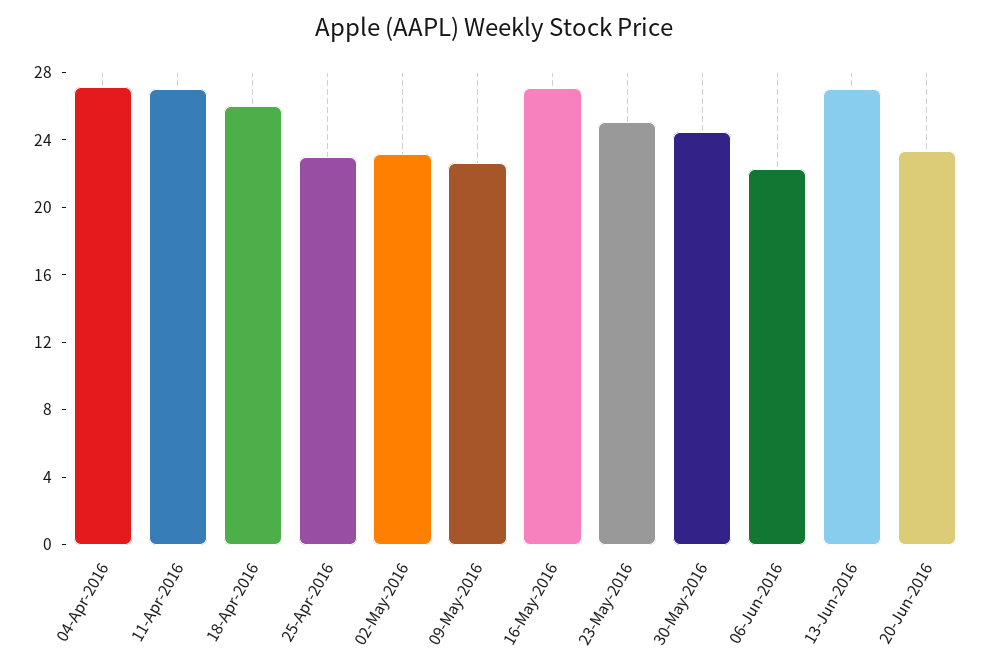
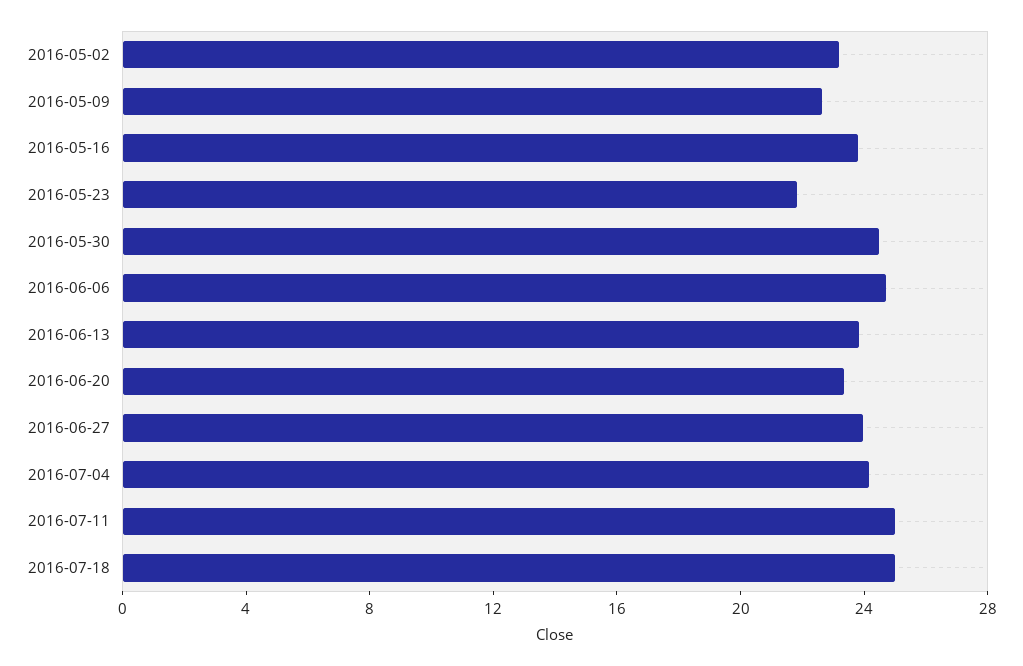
04-Apr-2016: 27 -> none
11-Apr-2016: 27 -> none
18-Apr-2016: 26 -> none
25-Apr-2016: 23 -> none
16-May-2016: 27 -> 24
23-May-2016: 25 -> 22
06-Jun-2016: 22 -> 25
13-Jun-2016: 27 -> 24
2016-06-27: none -> 24
2016-07-04: none -> 24
2016-07-11: none -> 25
2016-07-18: none -> 25

